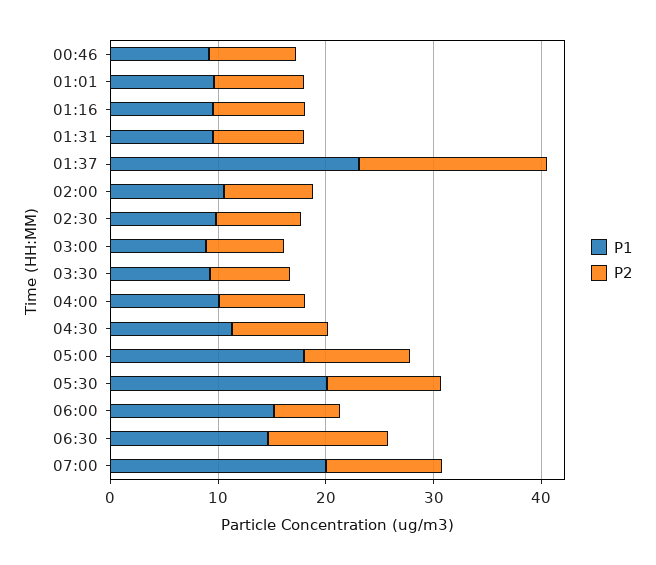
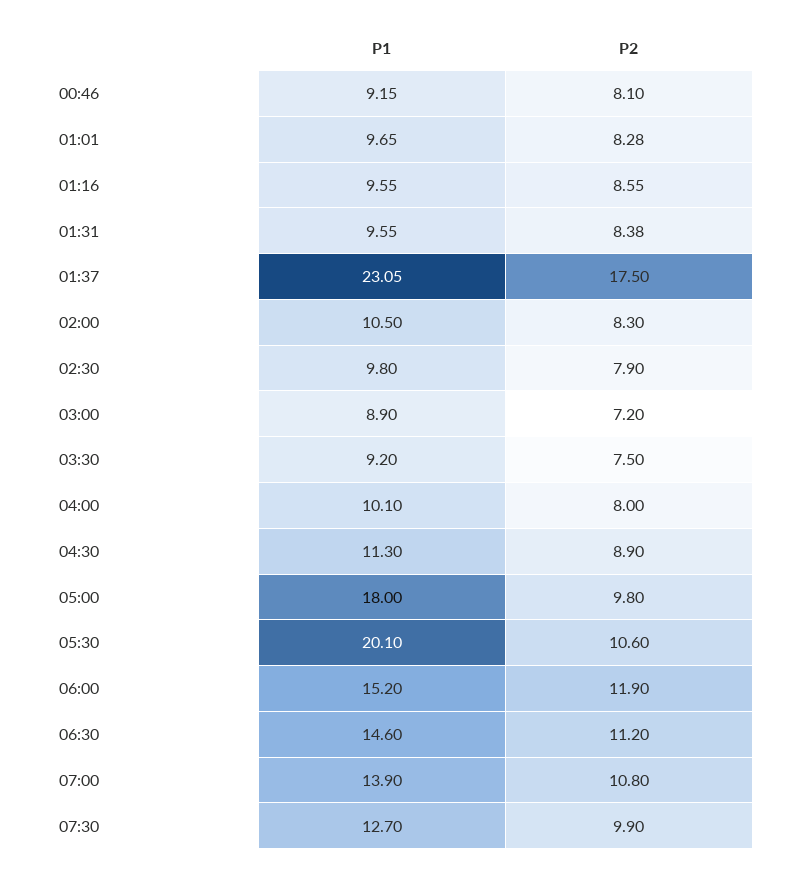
P2, 06:00: 6 -> 11.9
P1, 07:00: 20 -> 13.9
P1, 07:30: none -> 12.7
P2, 07:30: none -> 9.9

